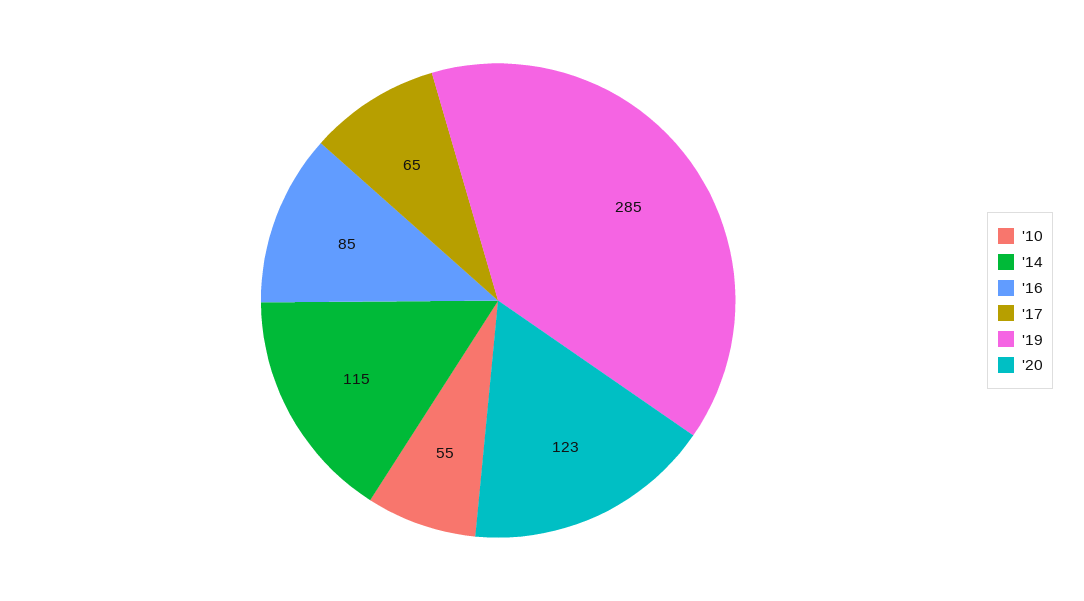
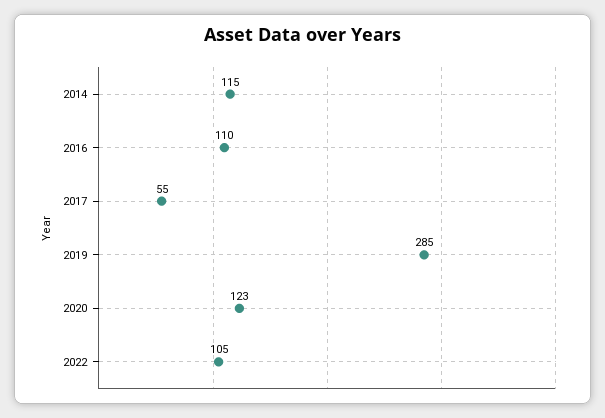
'10: 55 -> none
'16: 85 -> 110
'17: 65 -> 55
2022: none -> 105

